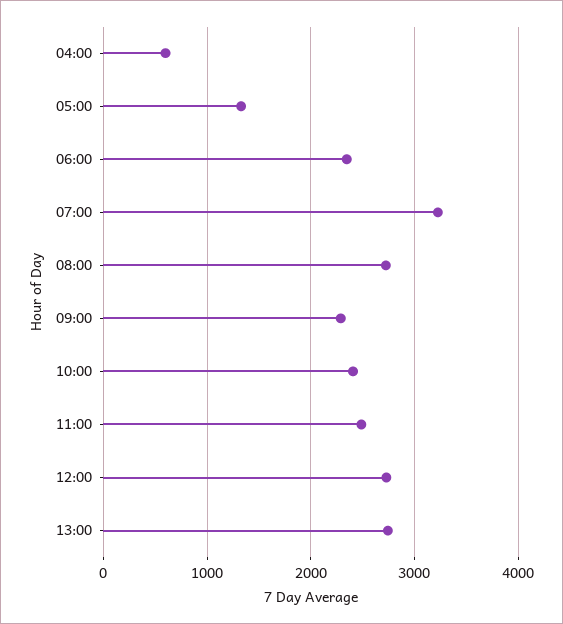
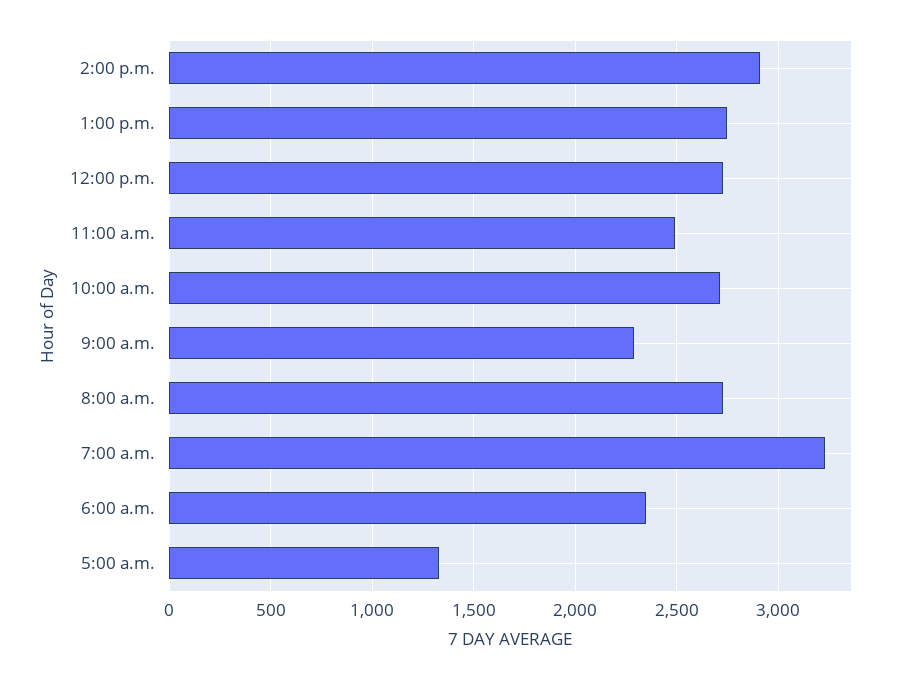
04:00: 600 -> none
10:00: 2400 -> 2700
2:00 p.m.: none -> 2900

